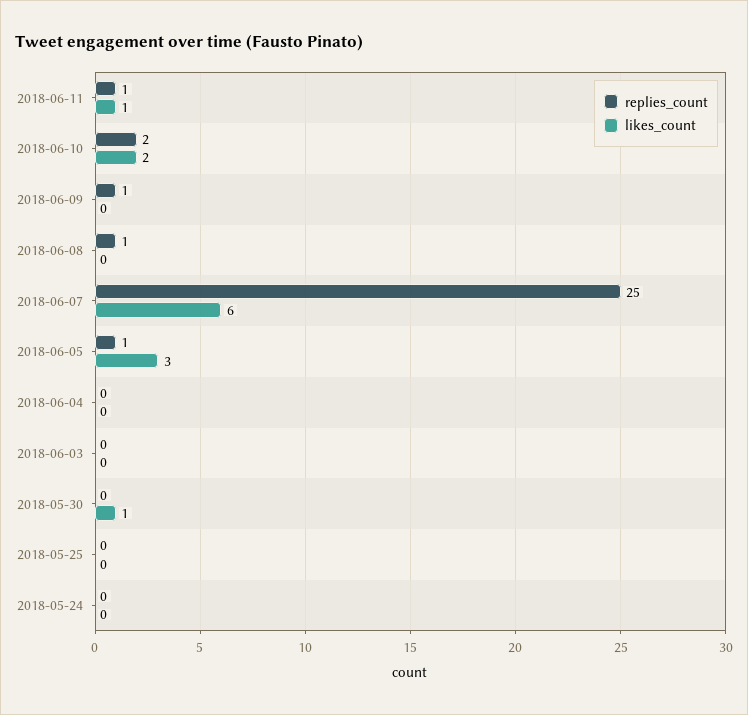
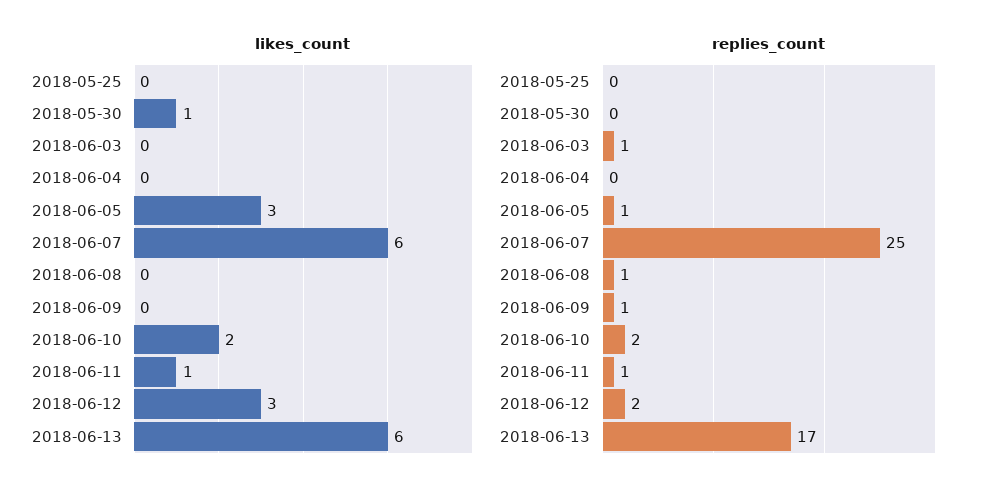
replies_count, 2018-06-03: 0 -> 1
replies_count, 2018-05-24: 0 -> none
likes_count, 2018-05-24: 0 -> none
likes_count, 2018-06-12: none -> 3
likes_count, 2018-06-13: none -> 6
replies_count, 2018-06-12: none -> 2
replies_count, 2018-06-13: none -> 17

